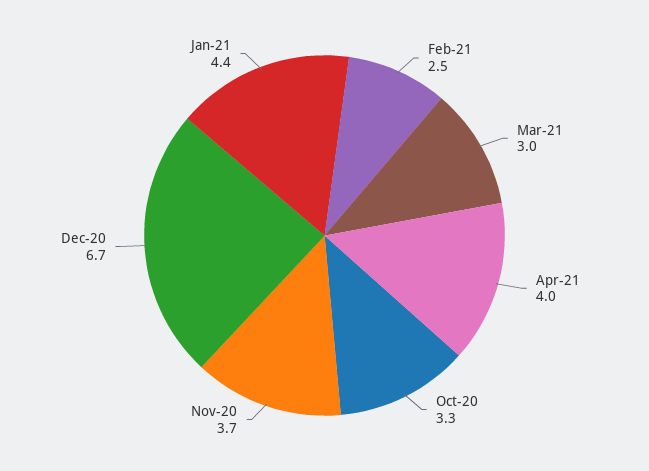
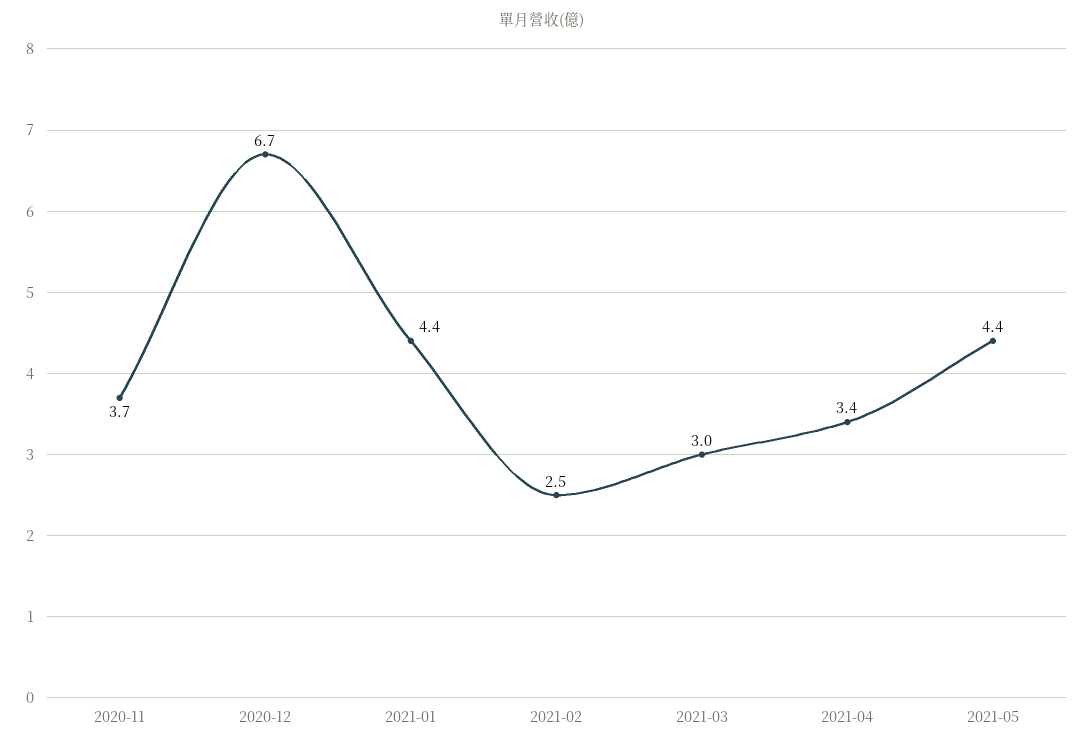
Apr-21: 4 -> 3.4
Oct-20: 3.3 -> none
2021-05: none -> 4.4

